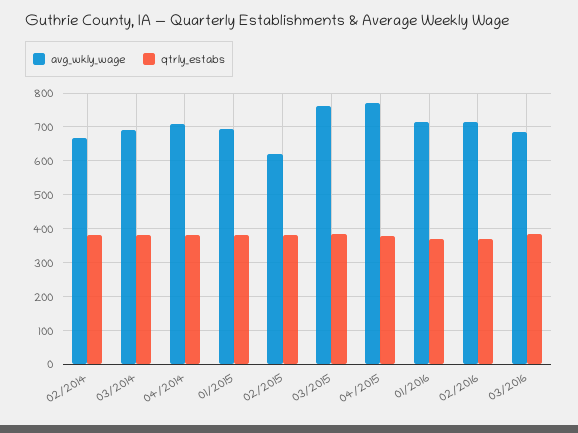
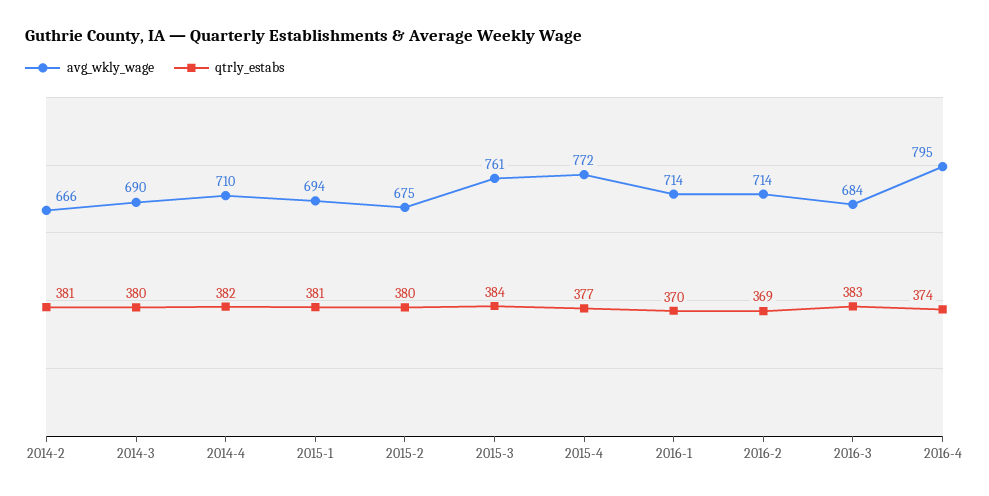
avg_wkly_wage, 02/2015: 620 -> 675
avg_wkly_wage, 2016-4: none -> 795
qtrly_estabs, 2016-4: none -> 374

